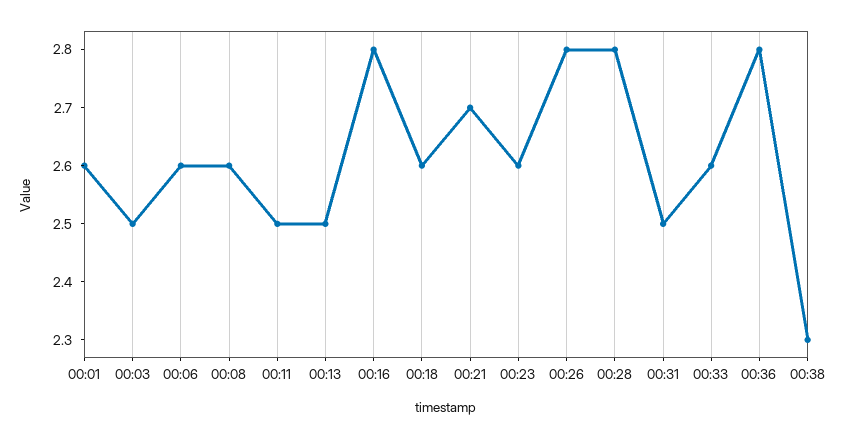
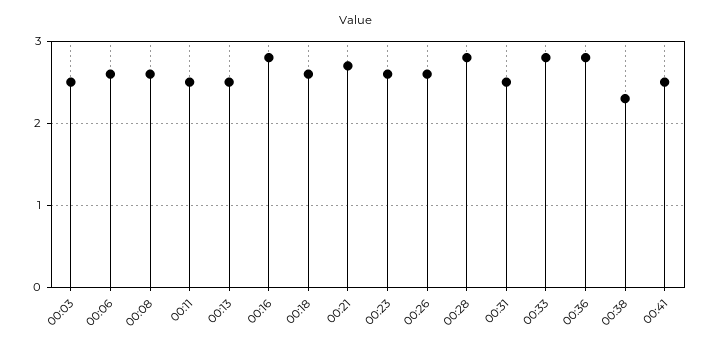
00:01: 2.6 -> none
00:26: 2.8 -> 2.6
00:33: 2.6 -> 2.8
00:41: none -> 2.5

